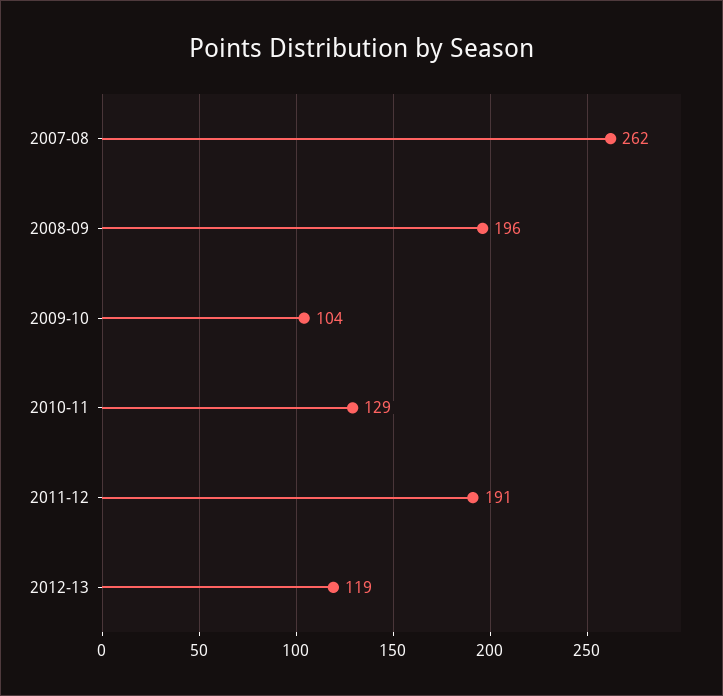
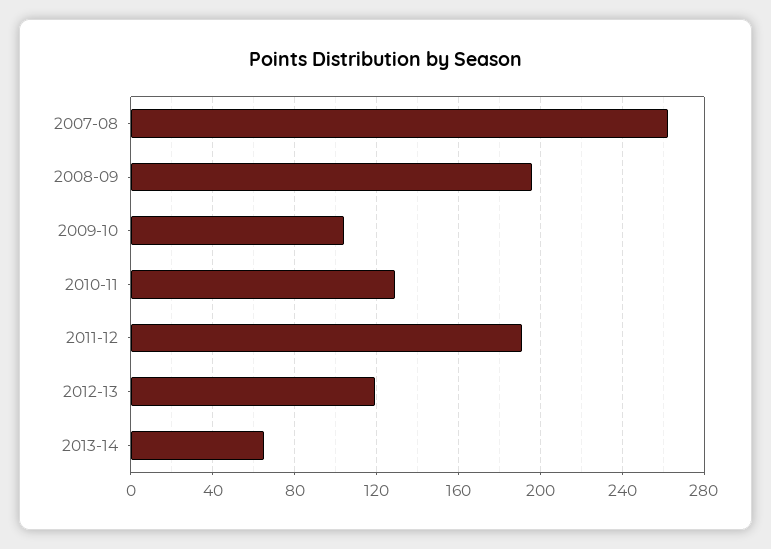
2013-14: none -> 65

